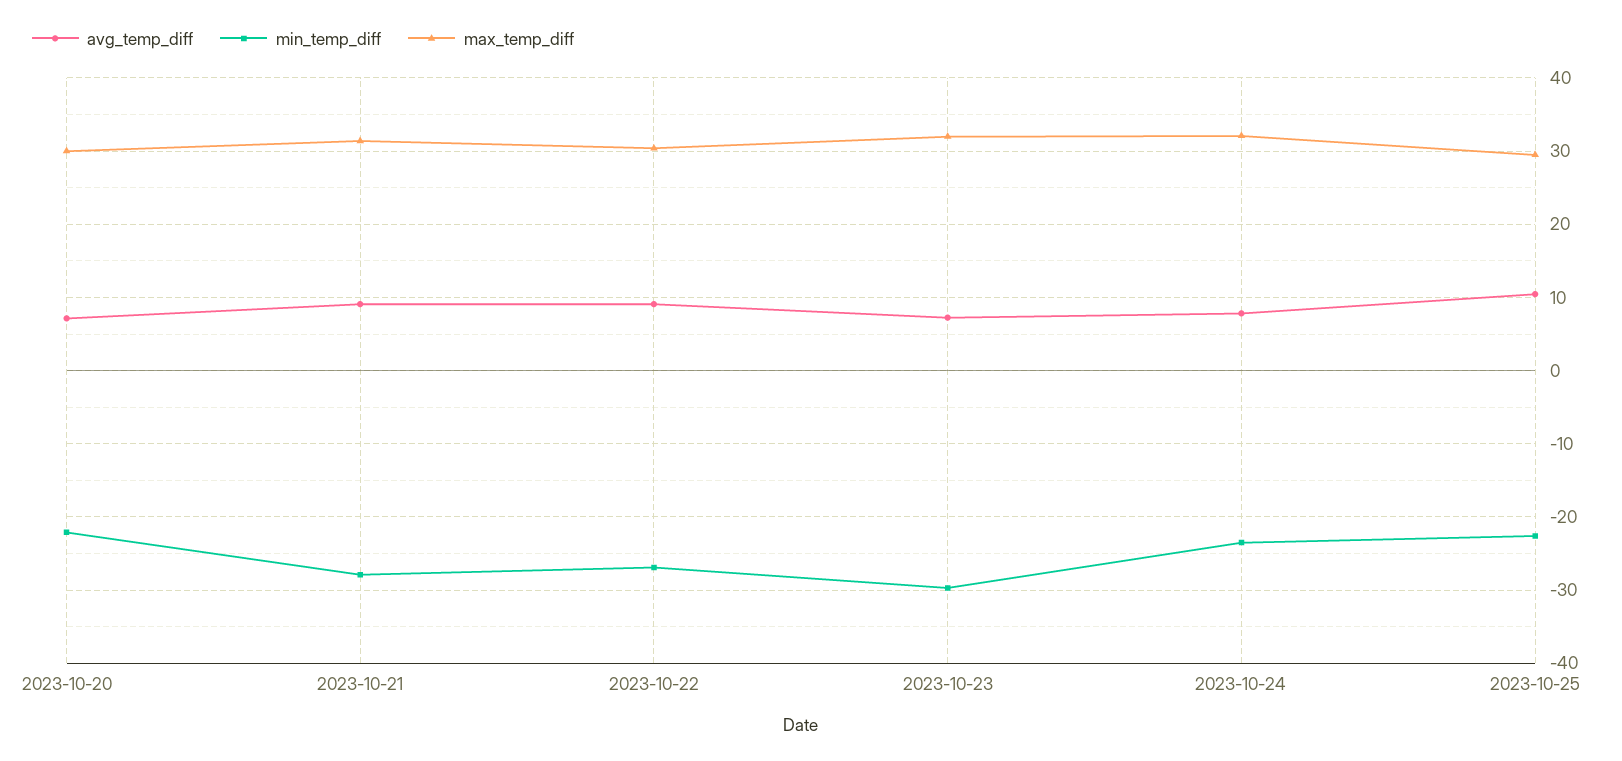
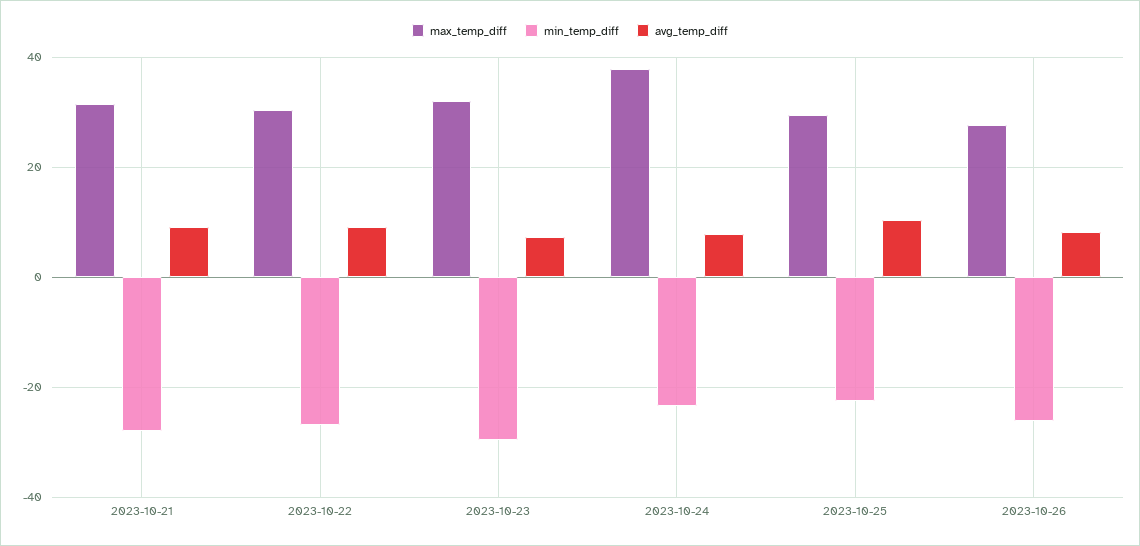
avg_temp_diff, 2023-10-20: 7 -> none
min_temp_diff, 2023-10-20: -22 -> none
max_temp_diff, 2023-10-20: 30 -> none
max_temp_diff, 2023-10-24: 32 -> 38
max_temp_diff, 2023-10-26: none -> 28
min_temp_diff, 2023-10-26: none -> -26
avg_temp_diff, 2023-10-26: none -> 8

